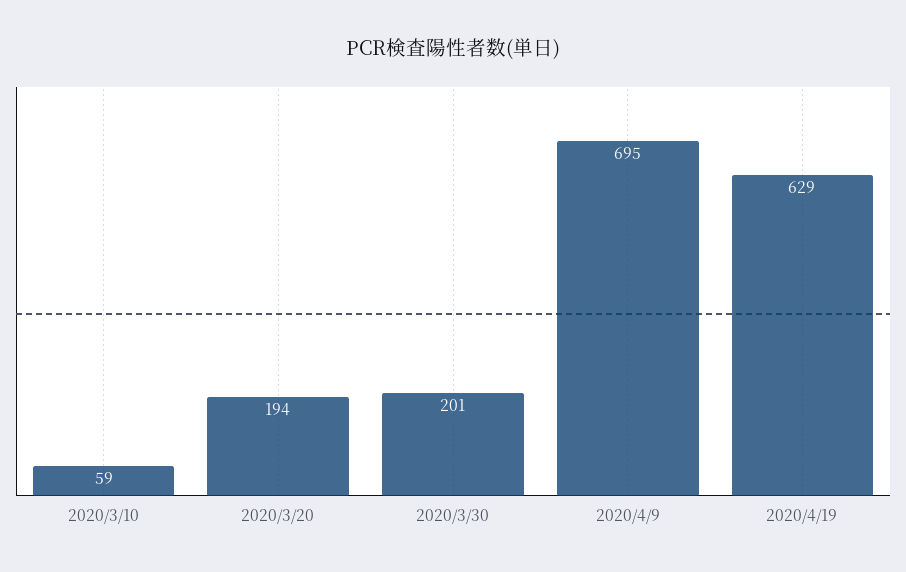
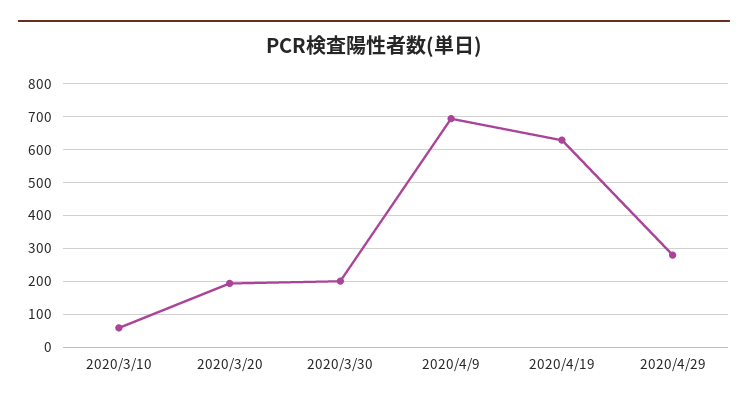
2020/4/29: none -> 280

